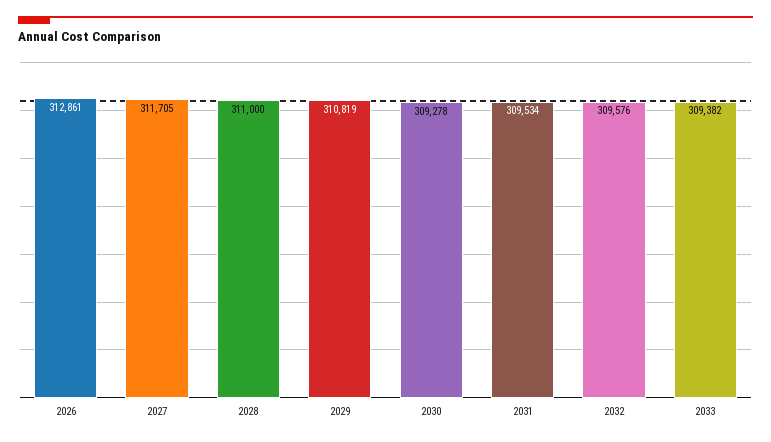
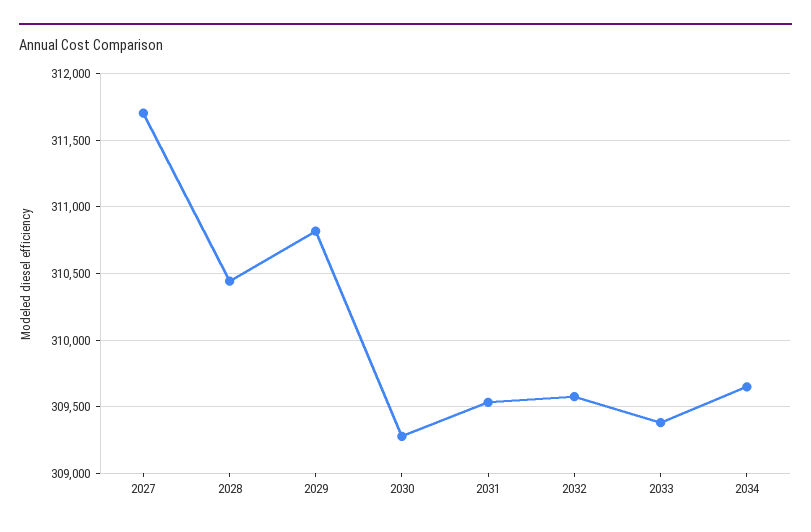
2026: 312861 -> none
2028: 311000 -> 310450
2034: none -> 309650

